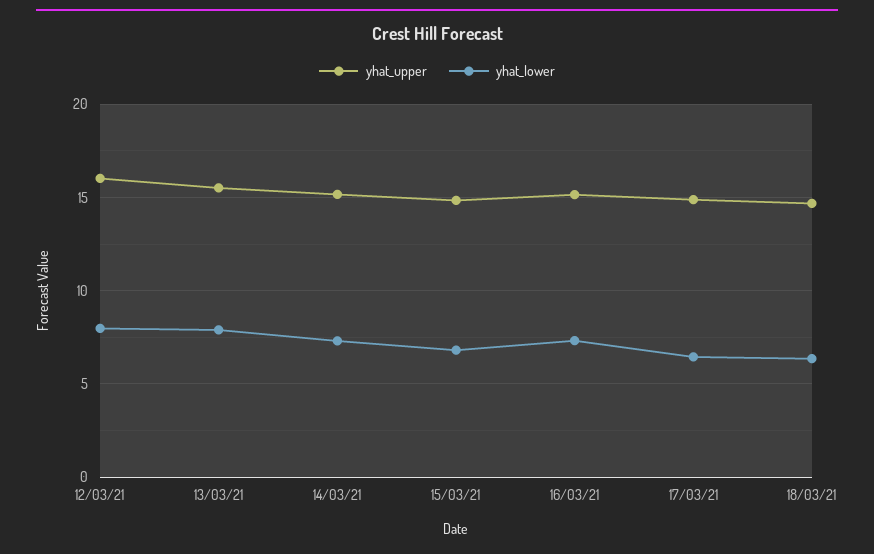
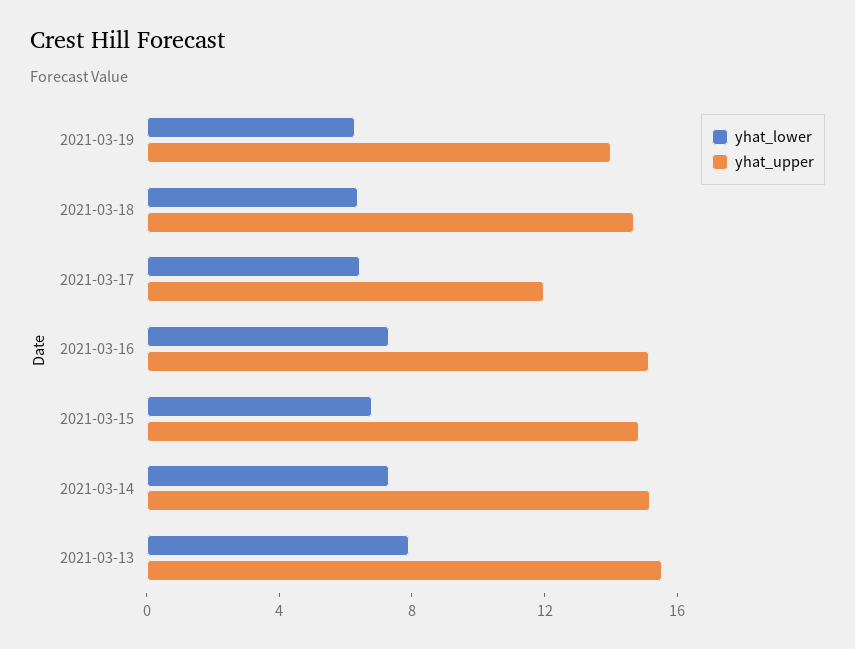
yhat_upper, 12/03/21: 16 -> none
yhat_lower, 12/03/21: 8 -> none
yhat_upper, 17/03/21: 15 -> 12
yhat_lower, 2021-03-19: none -> 6
yhat_upper, 2021-03-19: none -> 14

